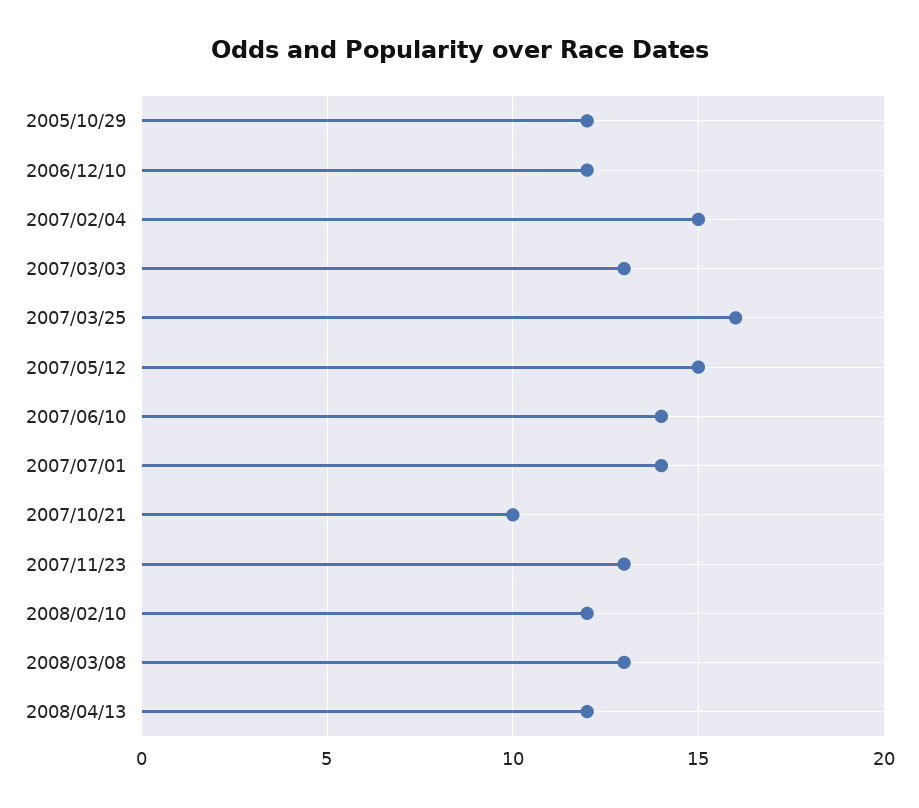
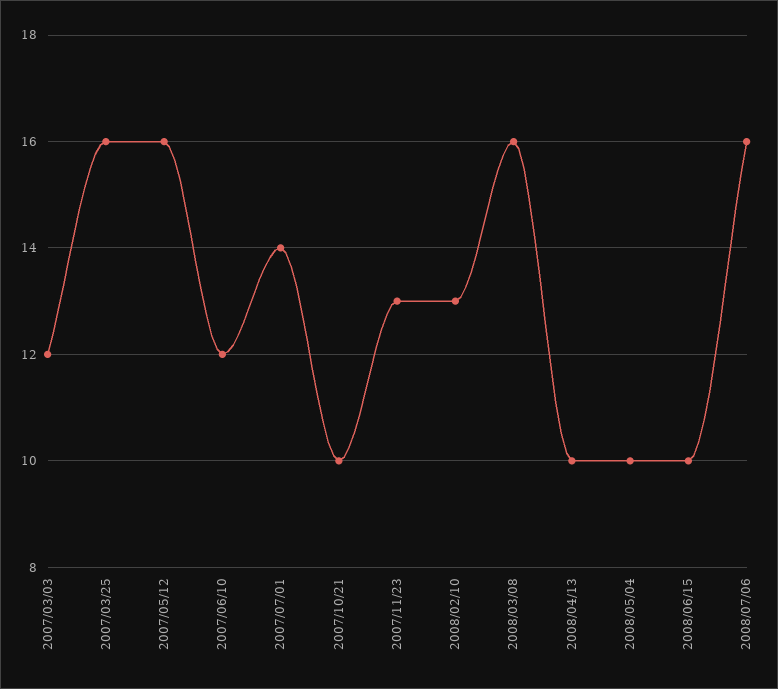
2005/10/29: 12 -> none
2006/12/10: 12 -> none
2007/02/04: 15 -> none
2007/03/03: 13 -> 12
2007/05/12: 15 -> 16
2007/06/10: 14 -> 12
2008/02/10: 12 -> 13
2008/03/08: 13 -> 16
2008/04/13: 12 -> 10
2008/05/04: none -> 10
2008/06/15: none -> 10
2008/07/06: none -> 16

